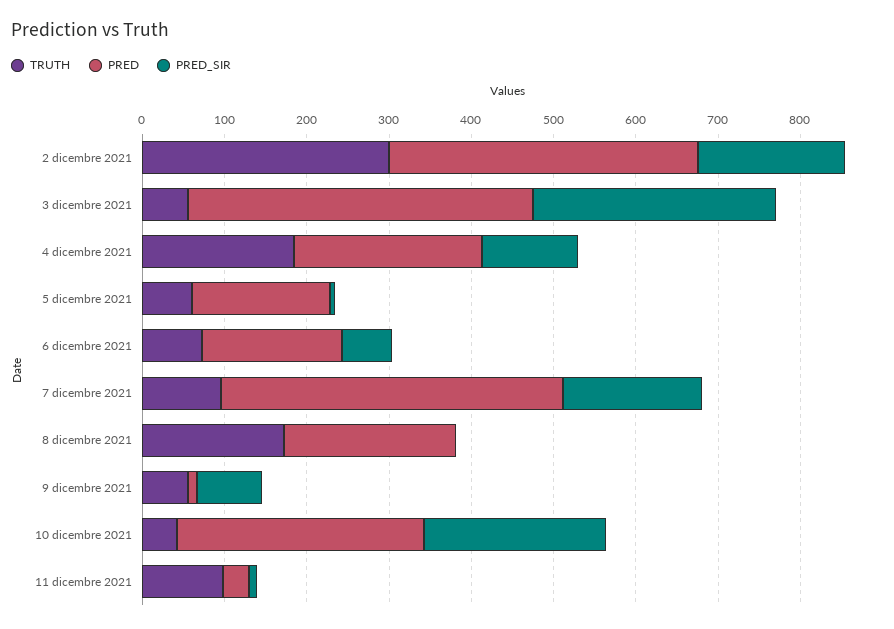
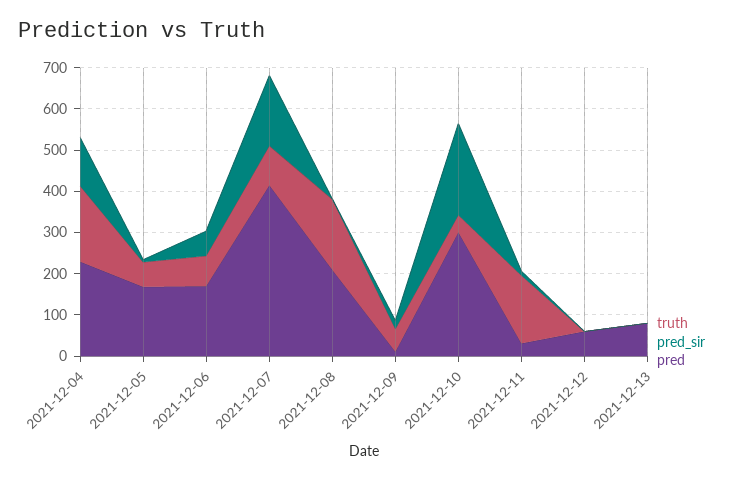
TRUTH, 2 dicembre 2021: 300 -> none
PRED, 2 dicembre 2021: 380 -> none
PRED_SIR, 2 dicembre 2021: 180 -> none
TRUTH, 3 dicembre 2021: 60 -> none
PRED, 3 dicembre 2021: 420 -> none
PRED_SIR, 3 dicembre 2021: 300 -> none
PRED_SIR, 9 dicembre 2021: 80 -> 20
TRUTH, 11 dicembre 2021: 100 -> 160
TRUTH, 2021-12-12: none -> 0
PRED_SIR, 2021-12-12: none -> 0
PRED, 2021-12-12: none -> 60
TRUTH, 2021-12-13: none -> 0
PRED_SIR, 2021-12-13: none -> 0
PRED, 2021-12-13: none -> 80

